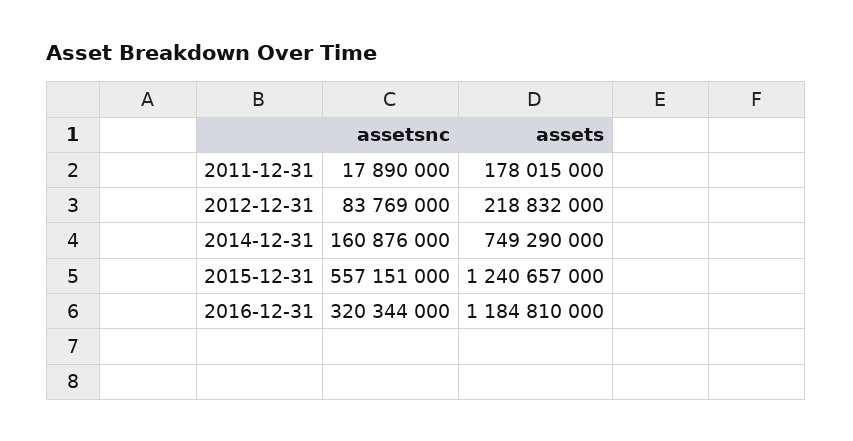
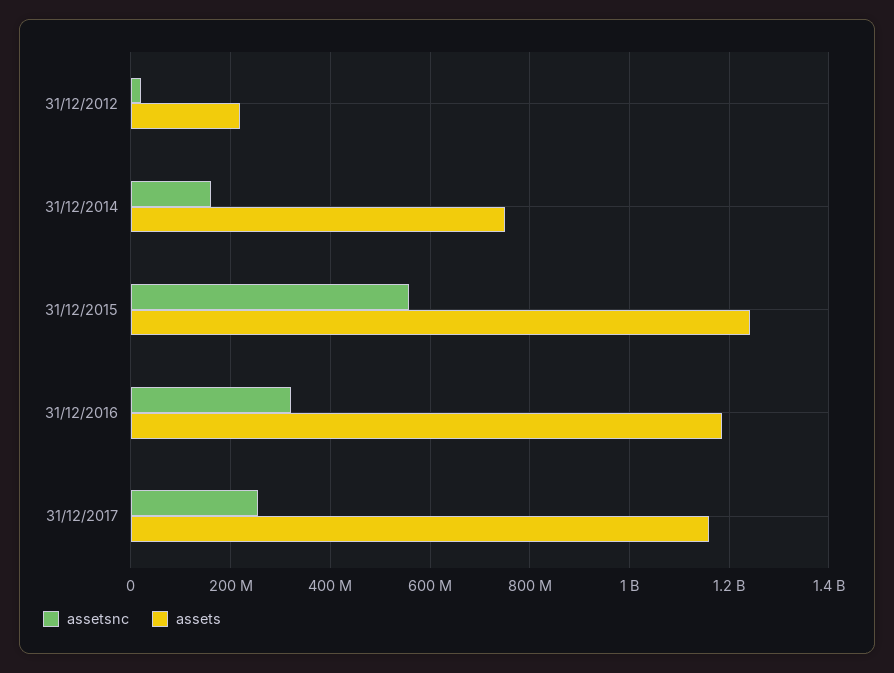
assetsnc, 2011-12-31: 17890000 -> none
assets, 2011-12-31: 178015000 -> none
assetsnc, 2012-12-31: 83769000 -> 20000000
assetsnc, 31/12/2017: none -> 260000000
assets, 31/12/2017: none -> 1160000000

